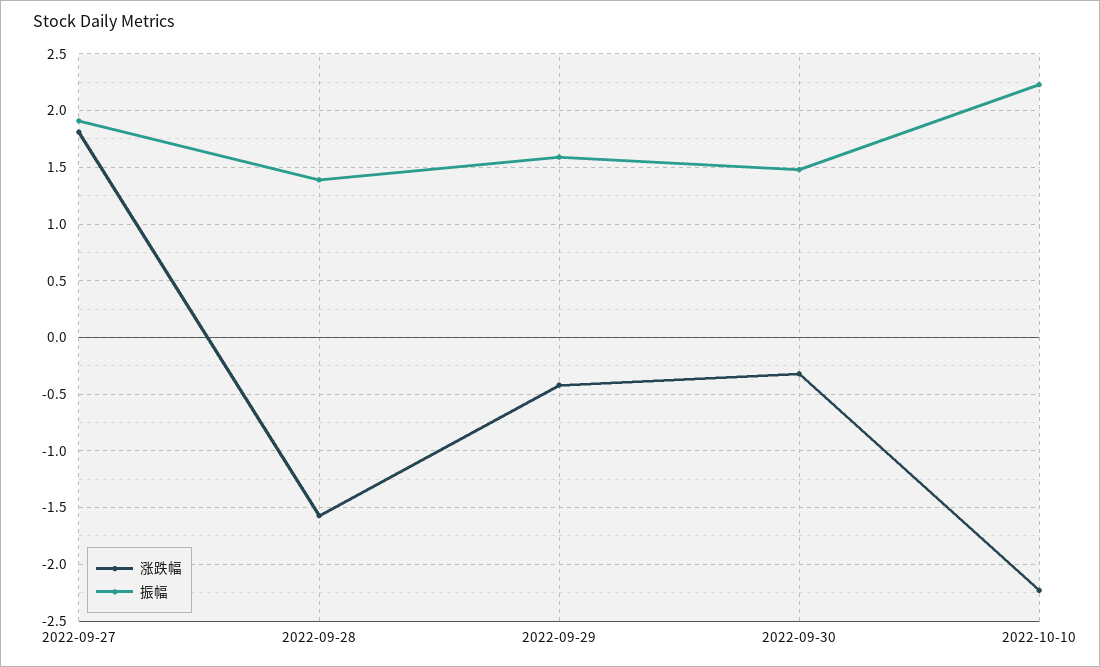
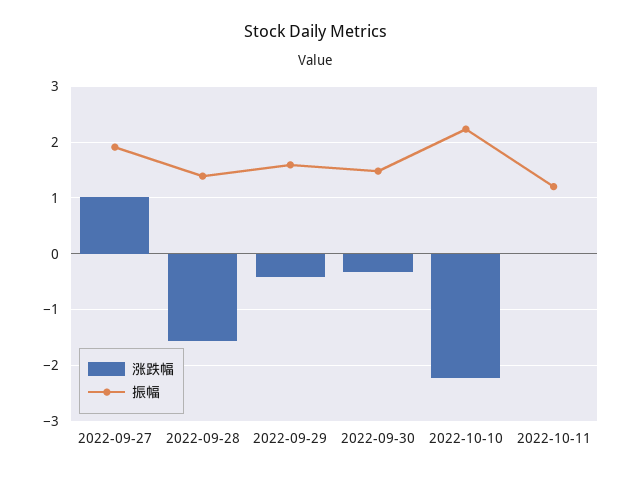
涨跌幅, 2022-09-27: 1.8 -> 1
涨跌幅, 2022-10-11: none -> 0
振幅, 2022-10-11: none -> 1.2

